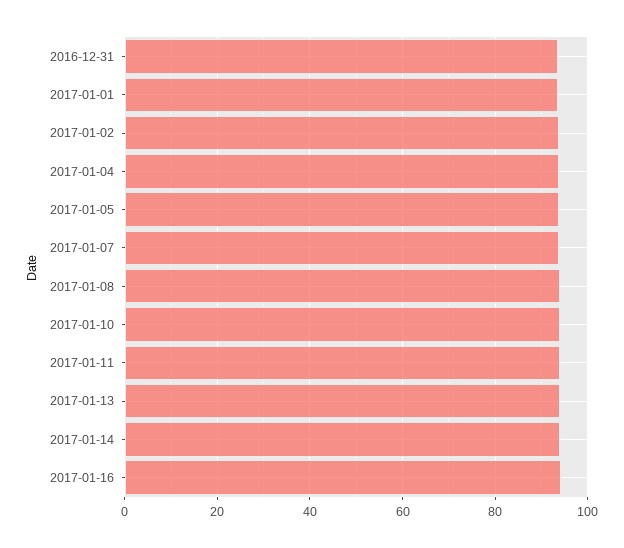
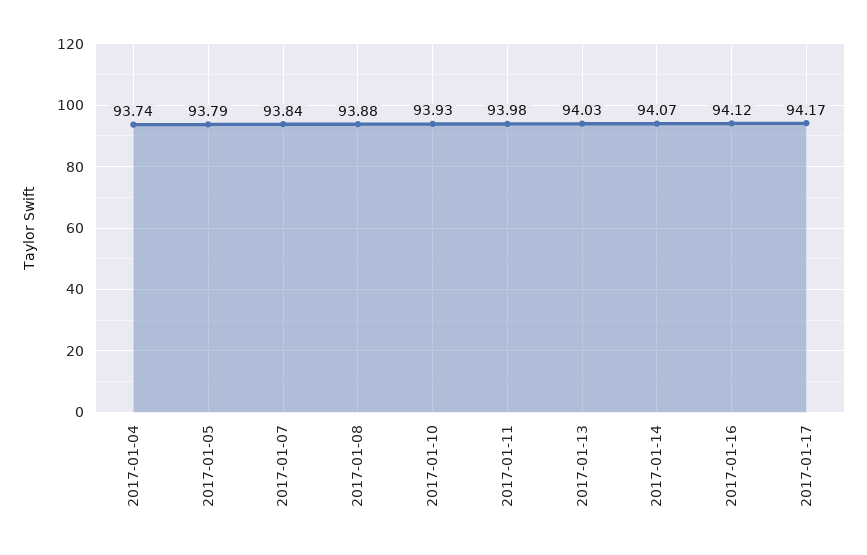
2016-12-31: 94 -> none
2017-01-01: 94 -> none
2017-01-02: 94 -> none
2017-01-17: none -> 94.17

